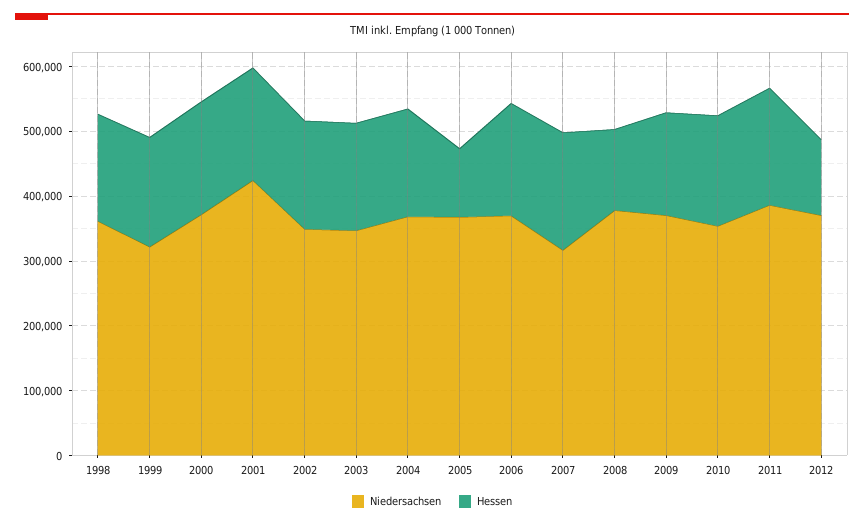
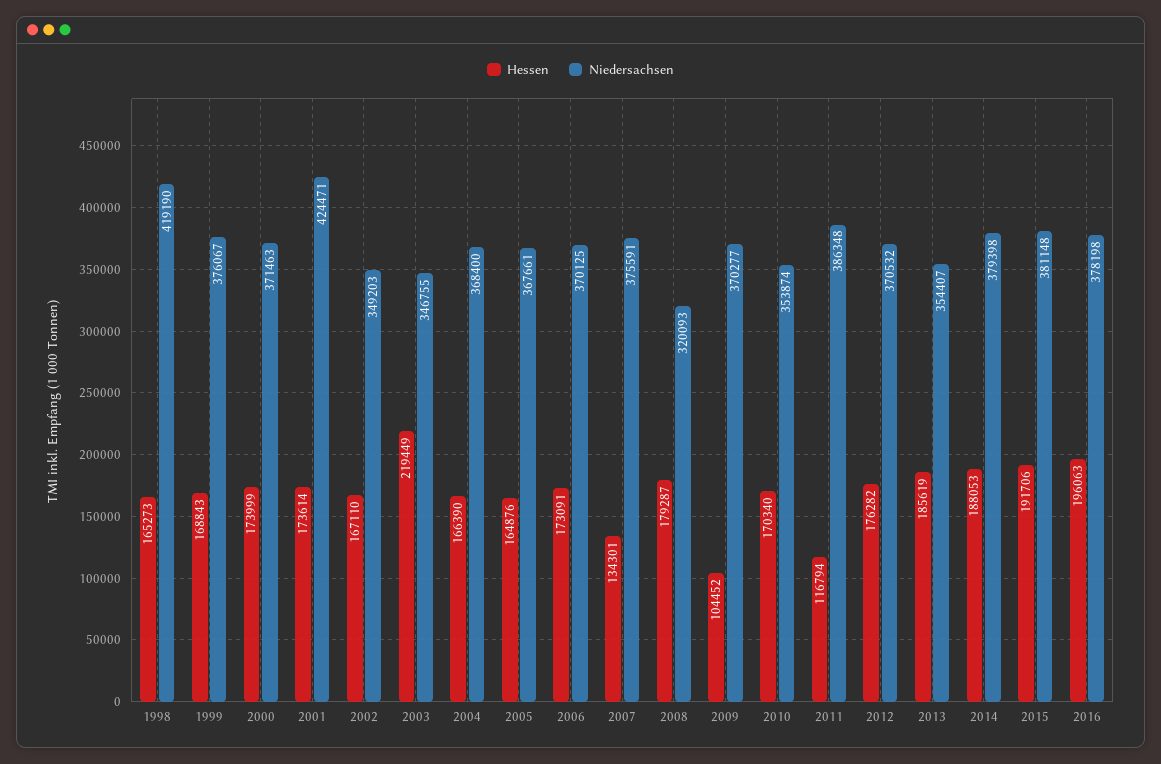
Niedersachsen, 1998: 360000 -> 419190
Niedersachsen, 1999: 320000 -> 376067
Hessen, 2003: 160000 -> 219449
Hessen, 2005: 100000 -> 164876
Niedersachsen, 2007: 320000 -> 375591
Hessen, 2007: 180000 -> 134301
Niedersachsen, 2008: 380000 -> 320093
Hessen, 2008: 120000 -> 179287
Hessen, 2009: 160000 -> 104452
Hessen, 2011: 180000 -> 116794
Hessen, 2012: 120000 -> 176282
Hessen, 2013: none -> 185619
Niedersachsen, 2013: none -> 354407
Hessen, 2014: none -> 188053
Niedersachsen, 2014: none -> 379398
Hessen, 2015: none -> 191706
Niedersachsen, 2015: none -> 381148
Hessen, 2016: none -> 196063
Niedersachsen, 2016: none -> 378198

